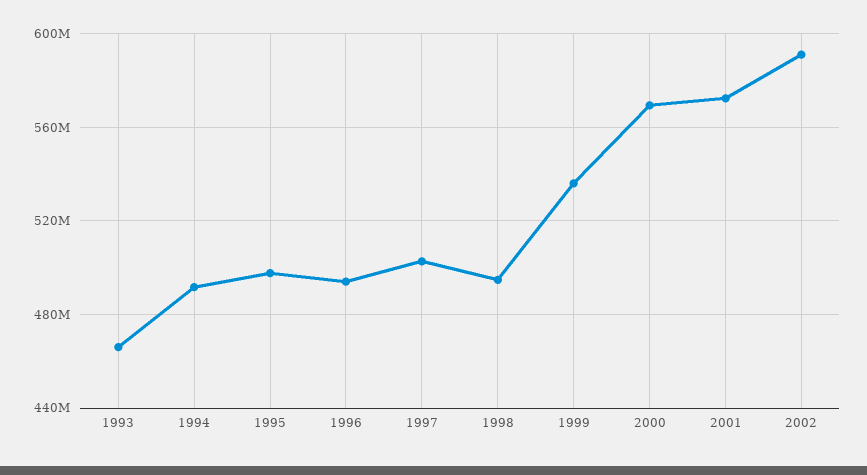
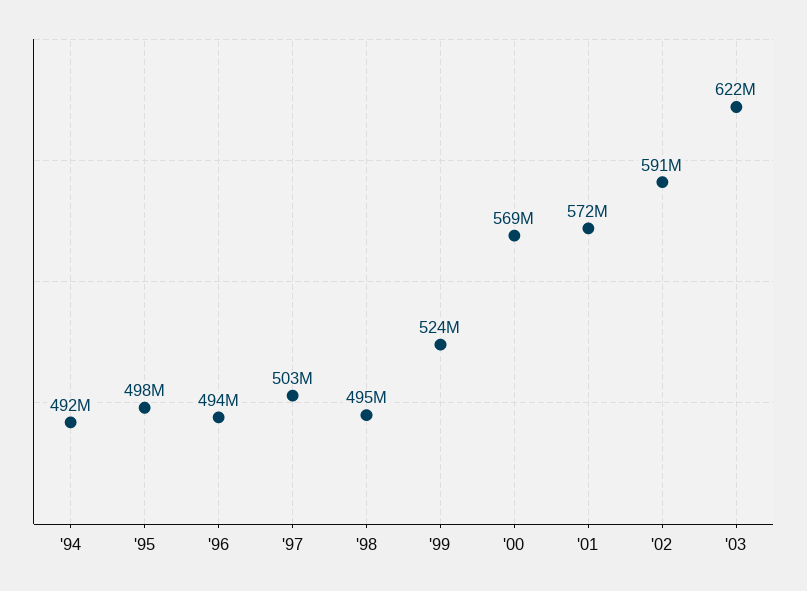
1993: 465000000 -> none
1999: 535000000 -> 524000000
'03: none -> 622000000

